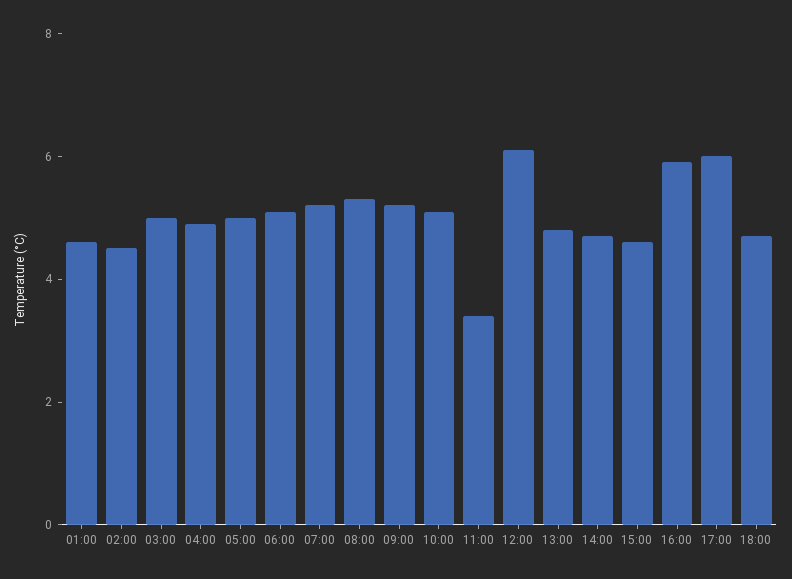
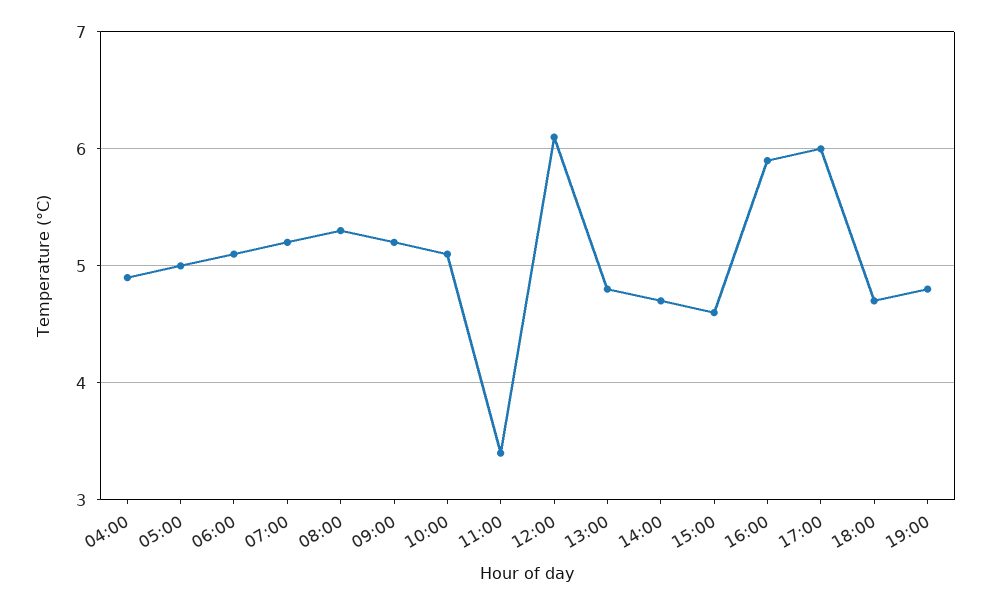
01:00: 4.5 -> none
02:00: 4.5 -> none
03:00: 5 -> none
19:00: none -> 4.8

